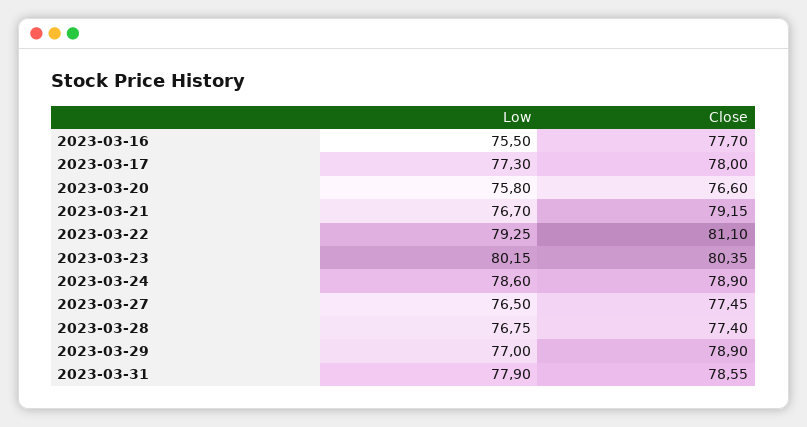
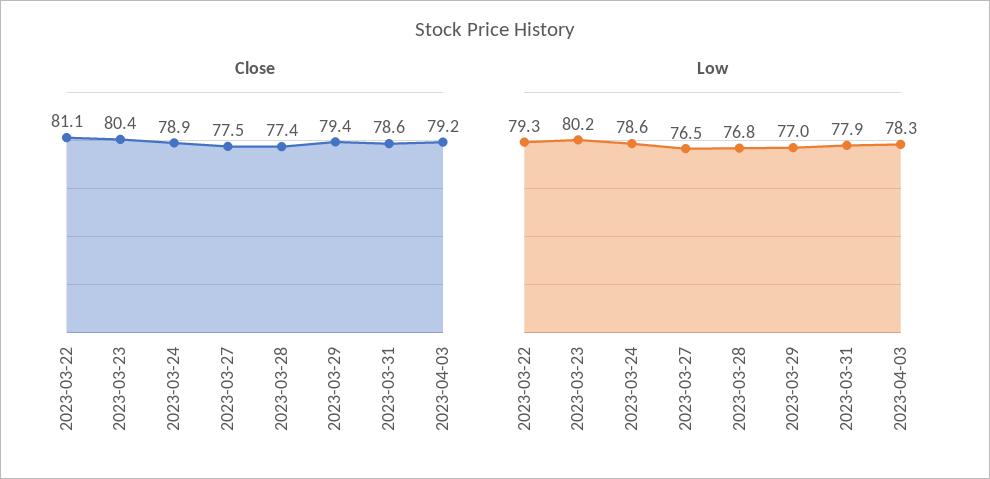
Low, 2023-03-16: 75.5 -> none
Close, 2023-03-16: 77.7 -> none
Low, 2023-03-17: 77.3 -> none
Close, 2023-03-17: 78 -> none
Low, 2023-03-20: 75.8 -> none
Close, 2023-03-20: 76.6 -> none
Low, 2023-03-21: 76.7 -> none
Close, 2023-03-21: 79.15 -> none
Close, 2023-03-29: 78.9 -> 79.4
Close, 2023-04-03: none -> 79.2
Low, 2023-04-03: none -> 78.3

